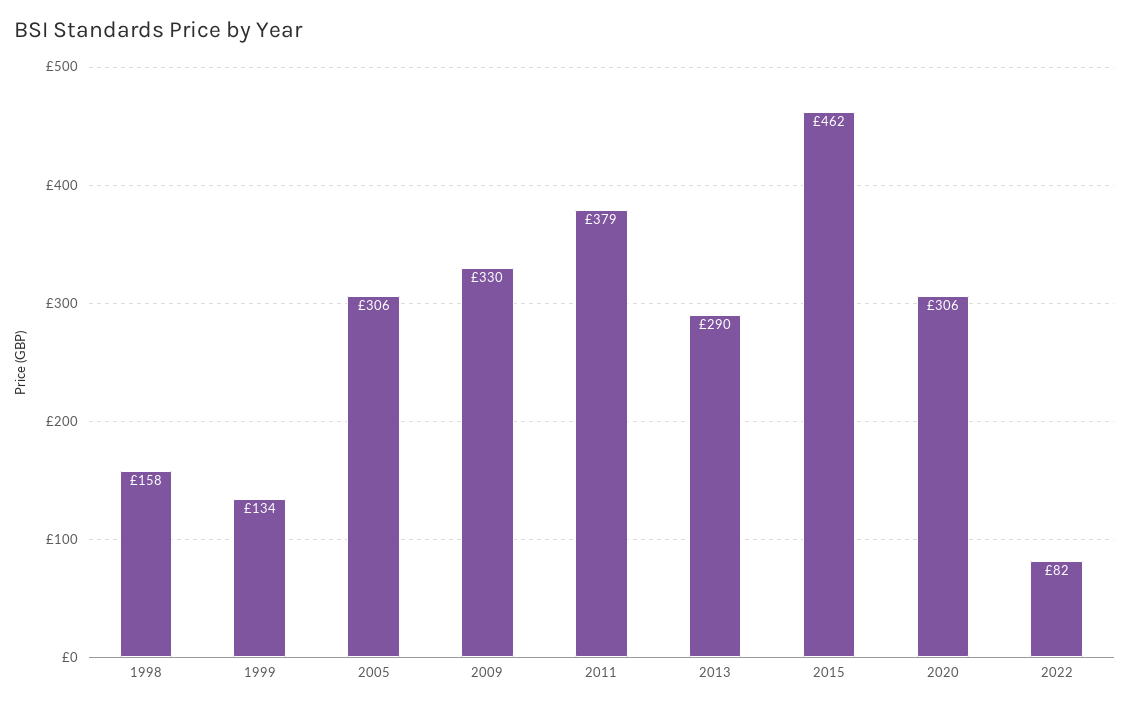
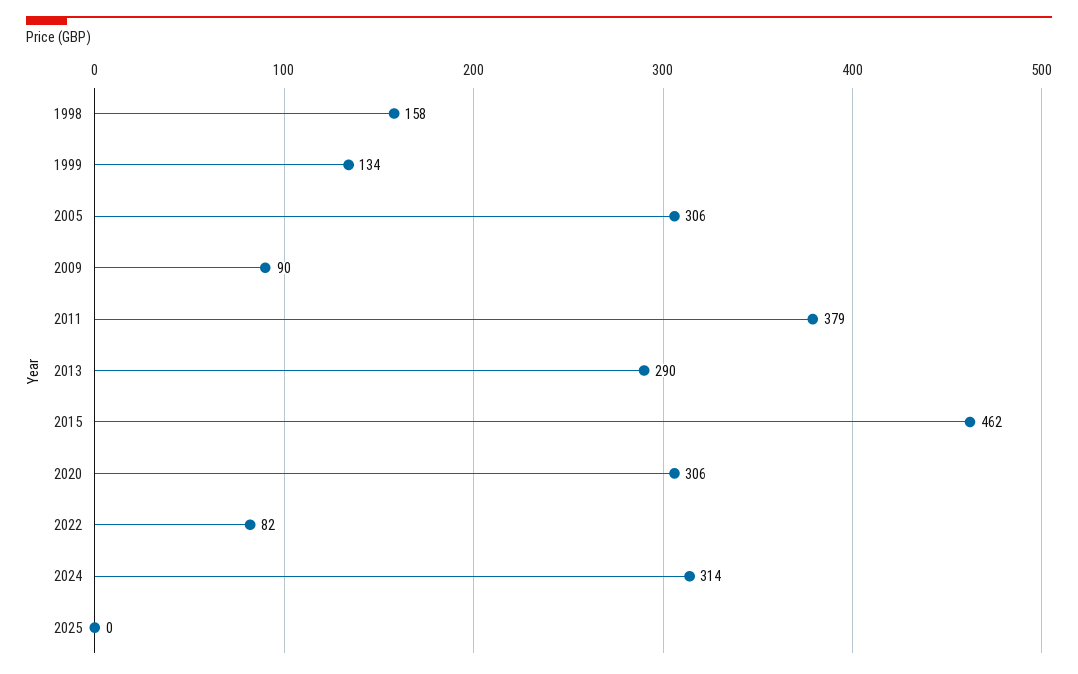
2009: 330 -> 90
2024: none -> 314
2025: none -> 0

